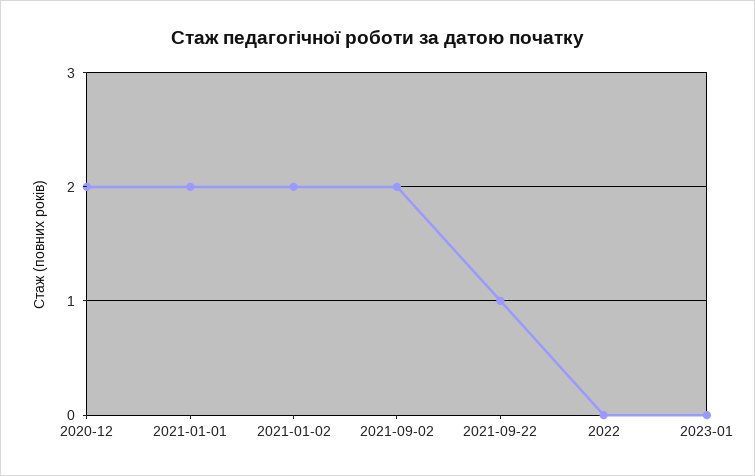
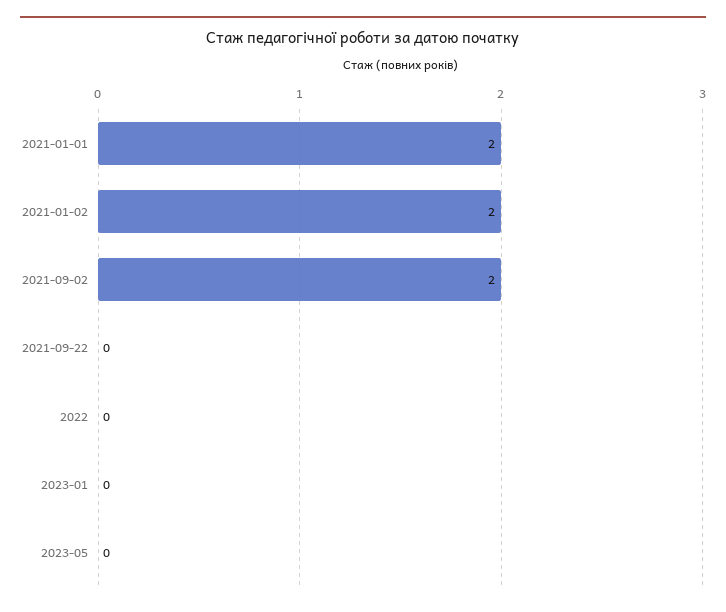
2020-12: 2 -> none
2021-09-22: 1 -> 0
2023-05: none -> 0

